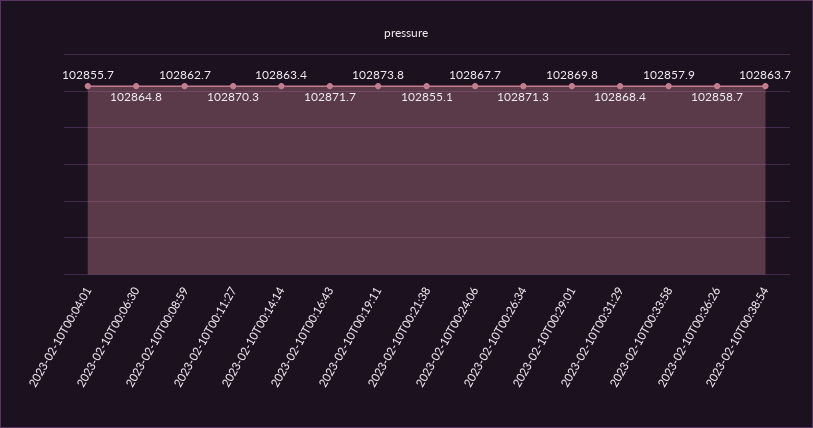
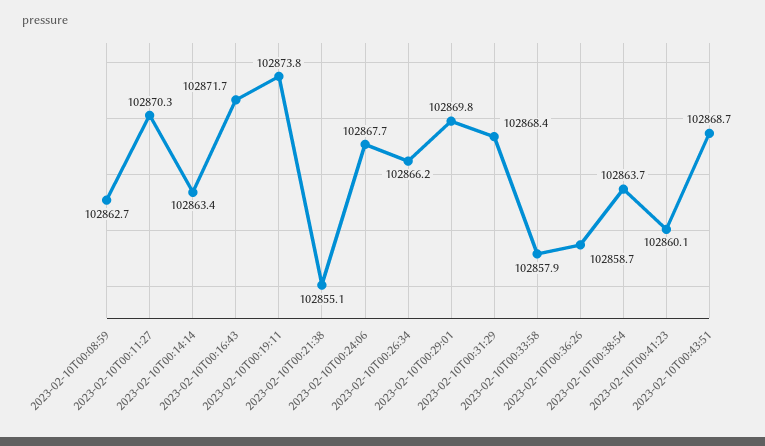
2023-02-10T00:04:01: 102855.7 -> none
2023-02-10T00:06:30: 102864.8 -> none
2023-02-10T00:26:34: 102871.3 -> 102866.2
2023-02-10T00:41:23: none -> 102860.1
2023-02-10T00:43:51: none -> 102868.7

